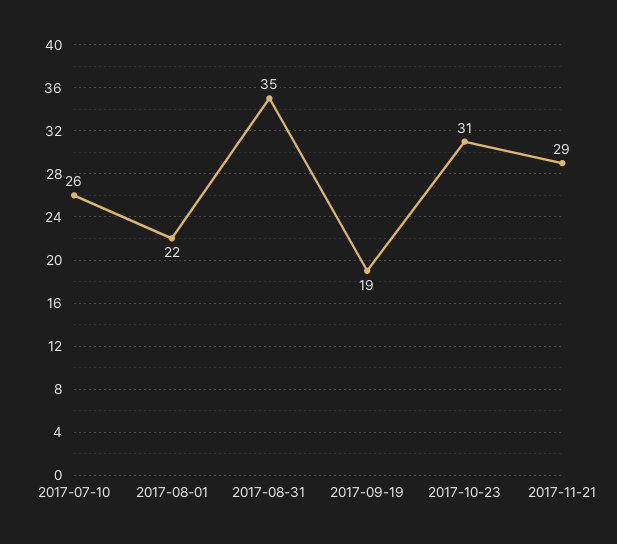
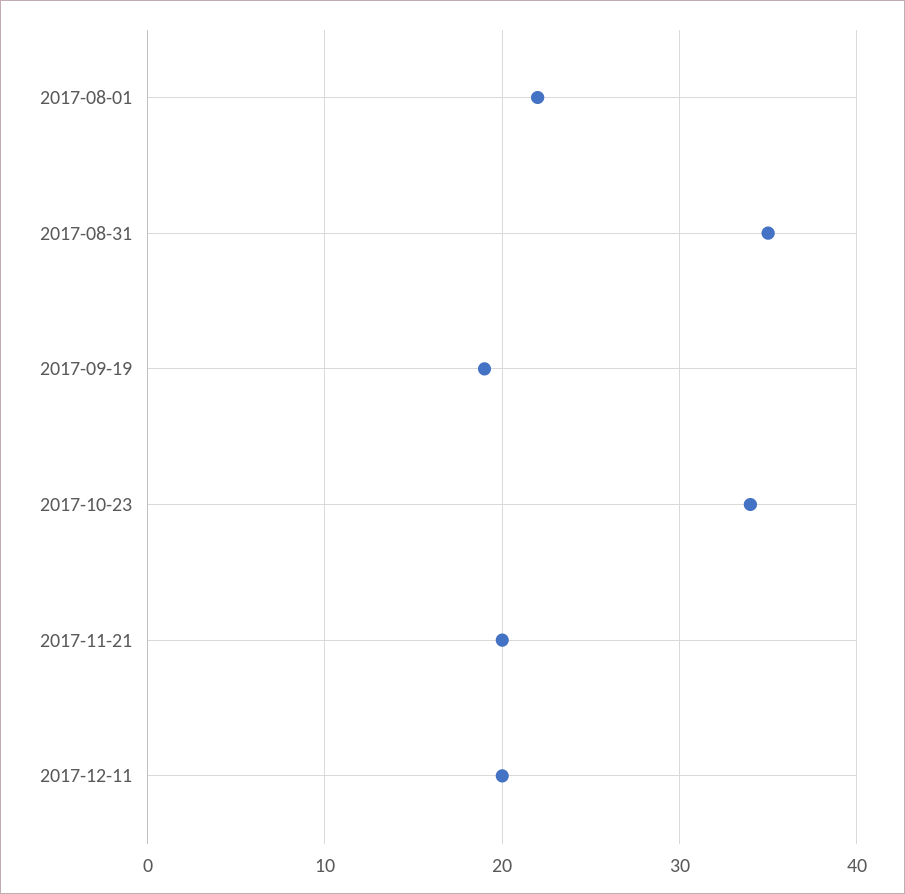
2017-07-10: 26 -> none
2017-10-23: 31 -> 34
2017-11-21: 29 -> 20
2017-12-11: none -> 20

